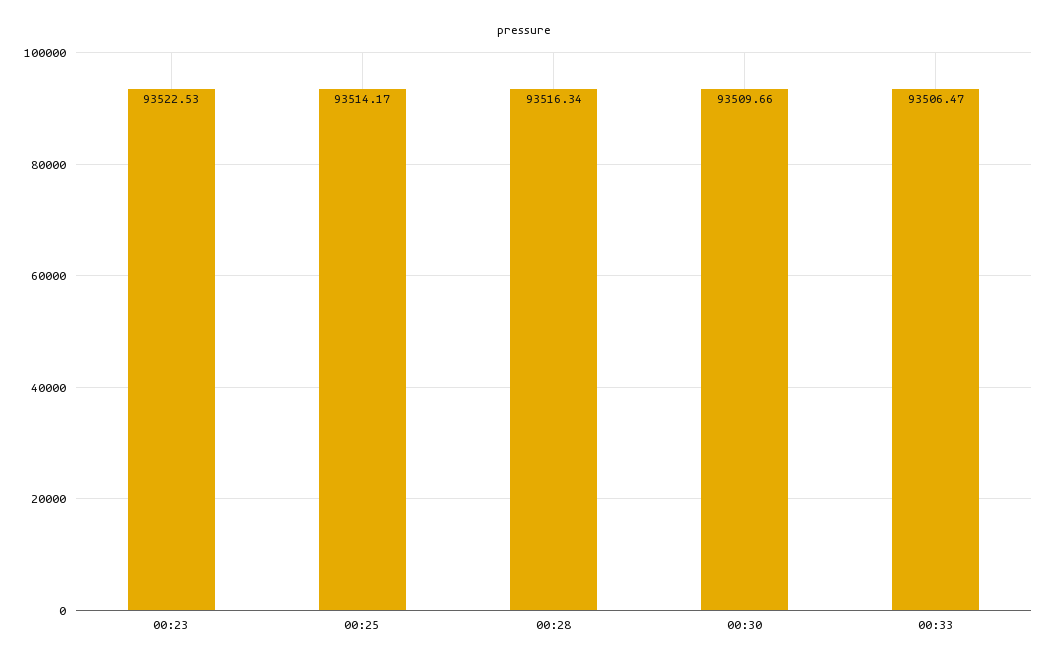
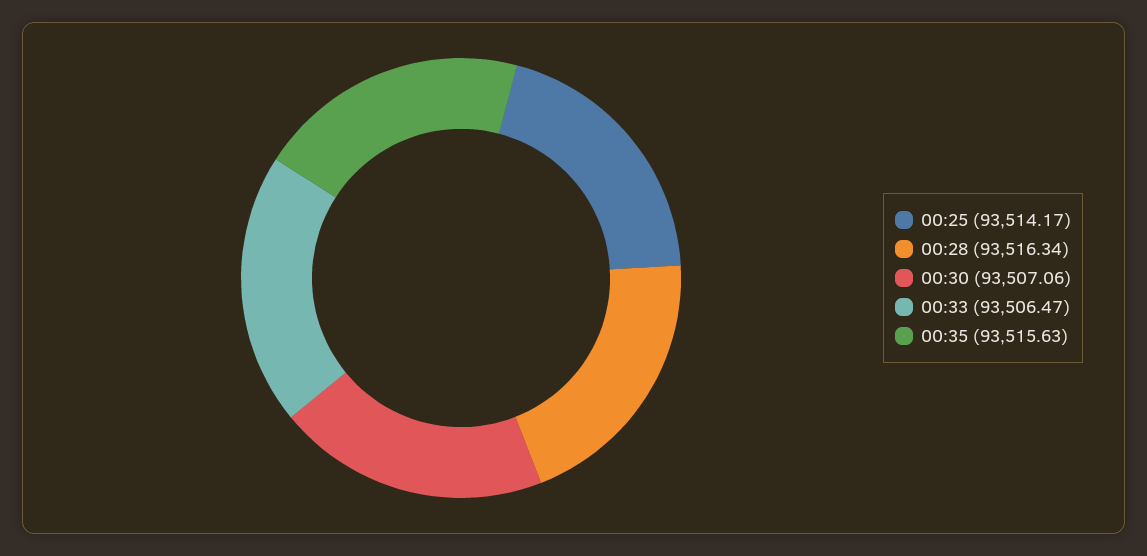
00:23: 93522.53 -> none
00:30: 93509.66 -> 93507.06
00:35: none -> 93515.63

